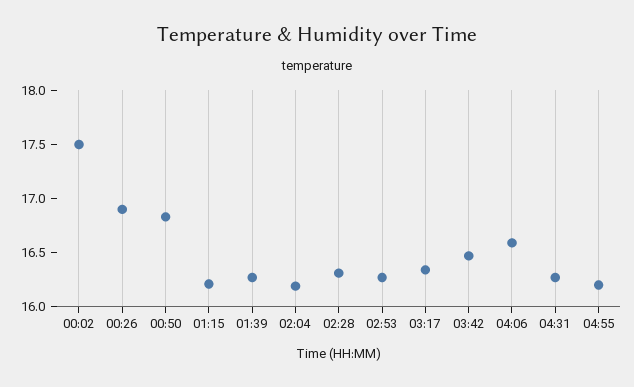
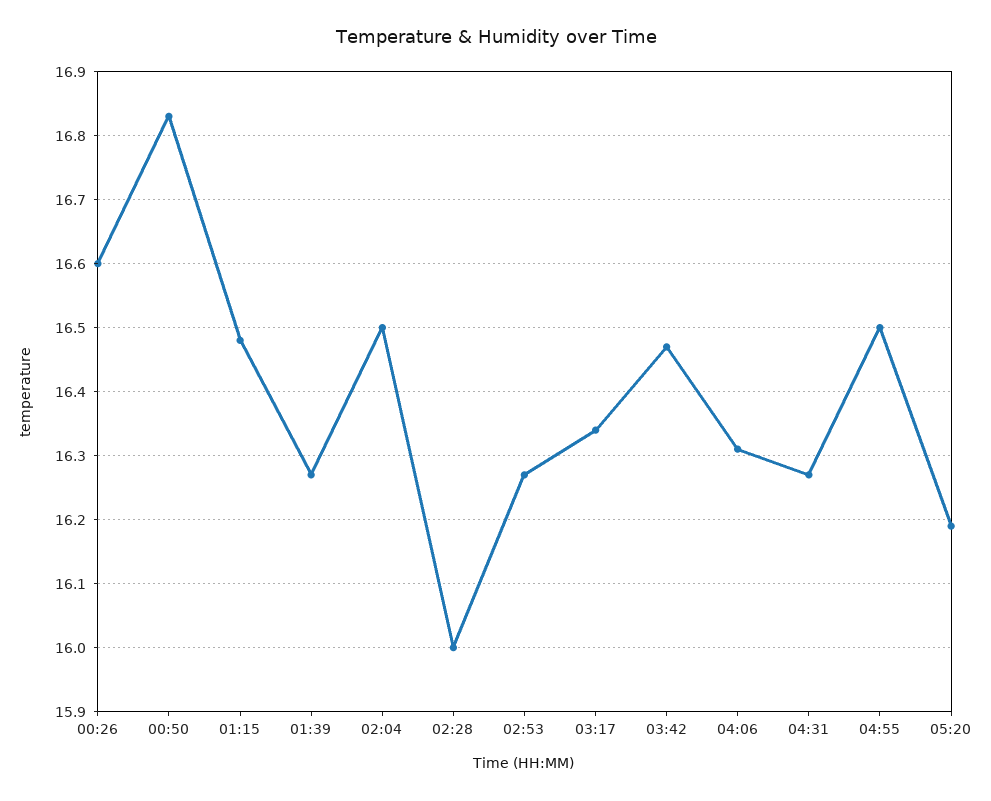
00:02: 17.5 -> none
00:26: 16.9 -> 16.6
01:15: 16.2 -> 16.48
02:04: 16.2 -> 16.5
02:28: 16.3 -> 16
04:06: 16.6 -> 16.31
04:55: 16.2 -> 16.5
05:20: none -> 16.19

